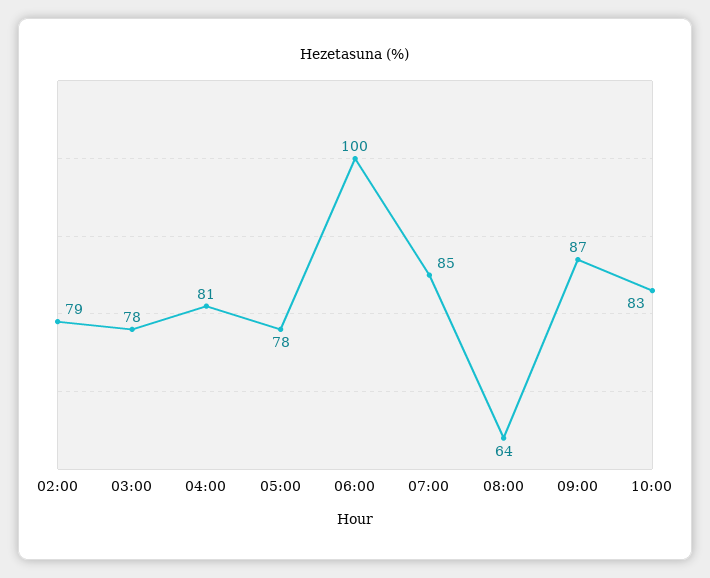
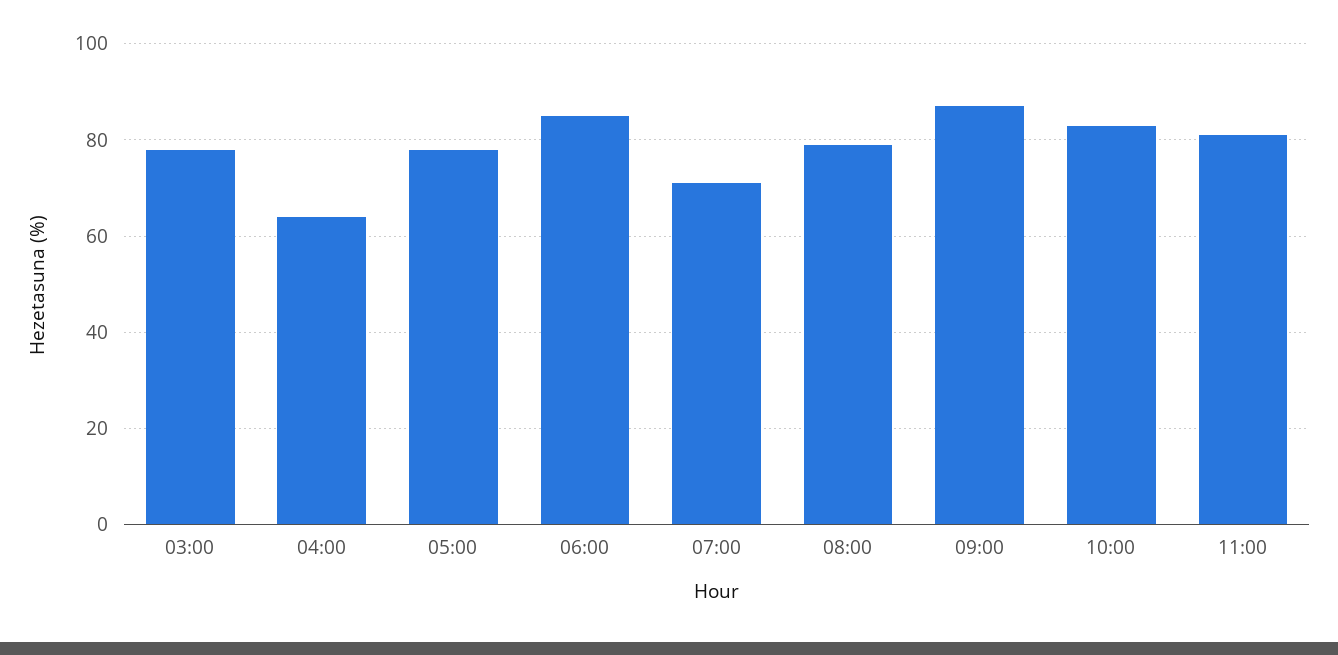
02:00: 79 -> none
04:00: 81 -> 65
06:00: 100 -> 85
07:00: 85 -> 70
08:00: 64 -> 80
11:00: none -> 80

